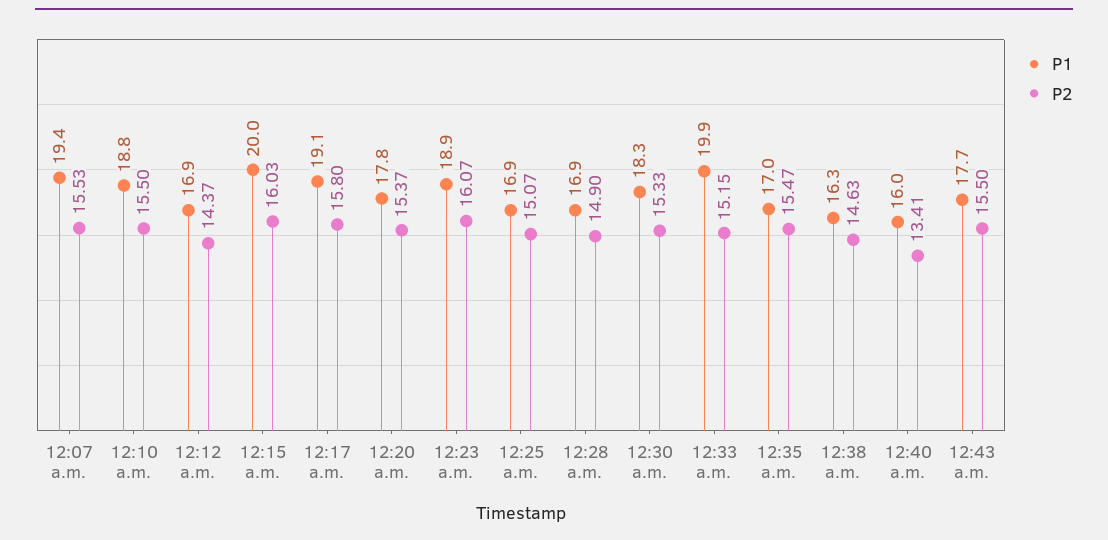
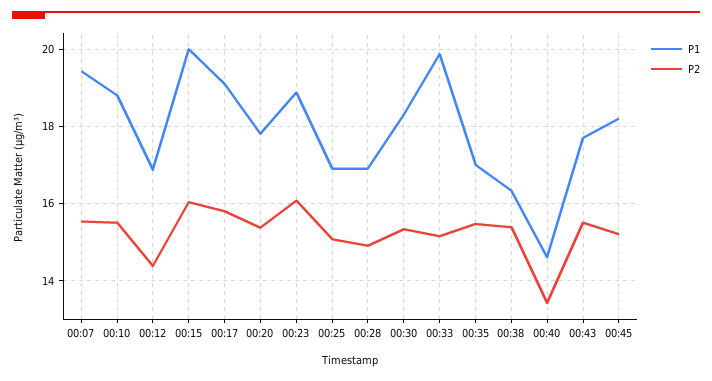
P2, 12:38 a.m.: 14.63 -> 15.4
P1, 12:40 a.m.: 16 -> 14.6
P1, 00:45: none -> 18.2
P2, 00:45: none -> 15.2

